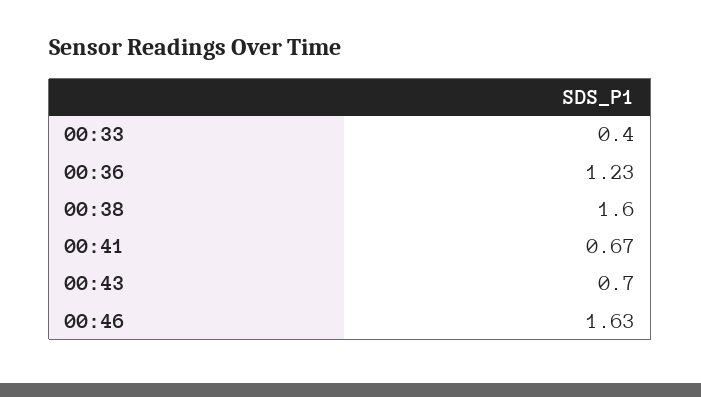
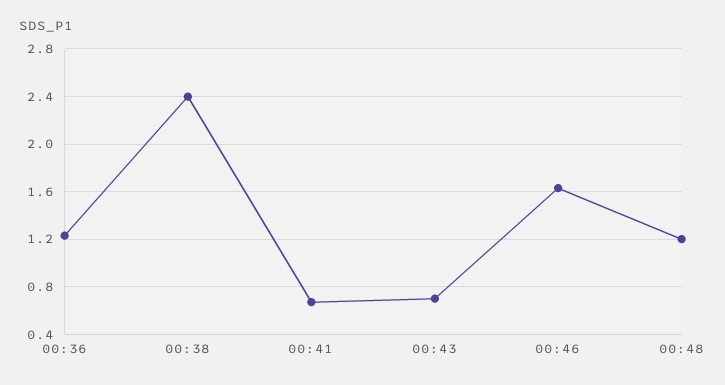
00:33: 0.4 -> none
00:38: 1.6 -> 2.4
00:48: none -> 1.2

